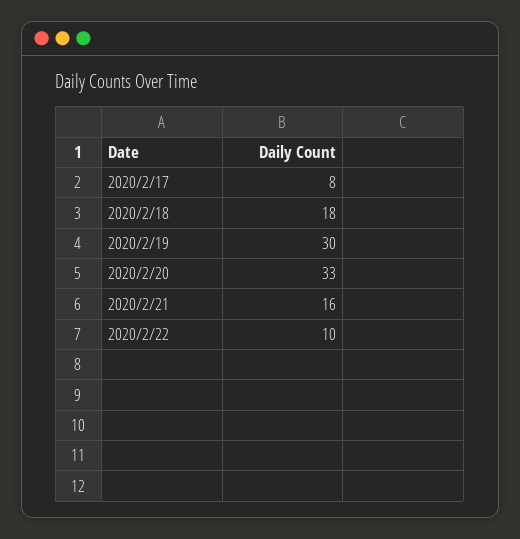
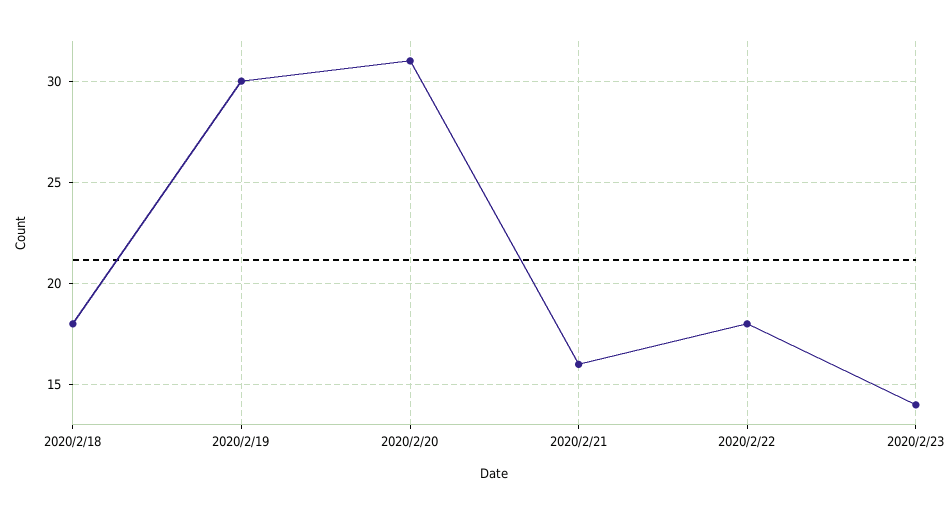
2020/2/17: 8 -> none
2020/2/20: 33 -> 31
2020/2/22: 10 -> 18
2020/2/23: none -> 14

